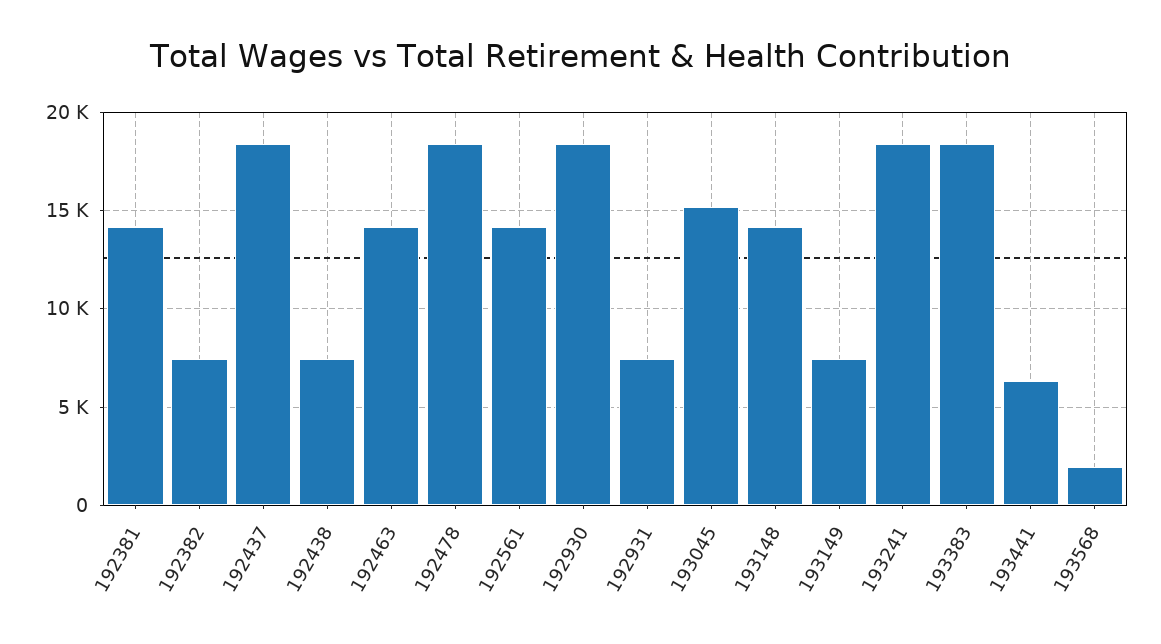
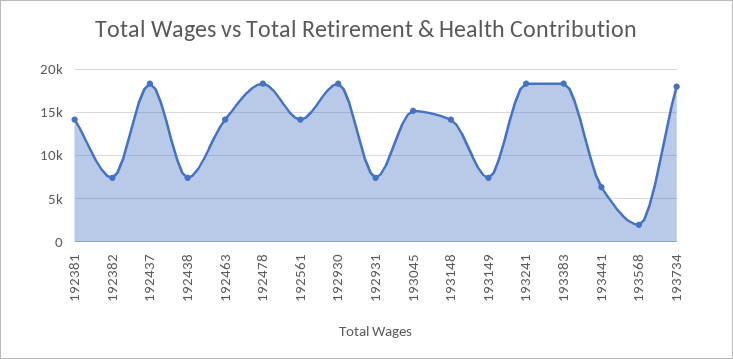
193734: none -> 18000

